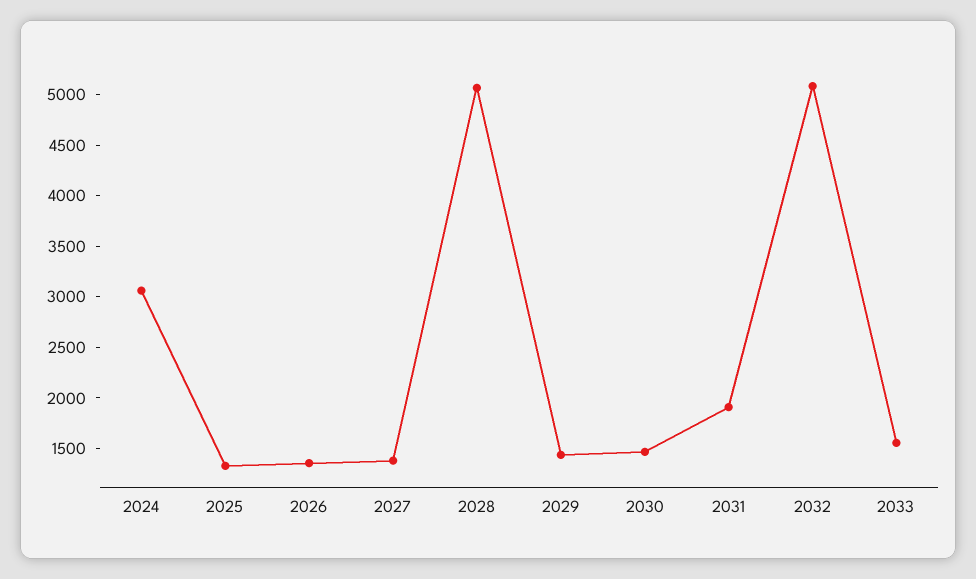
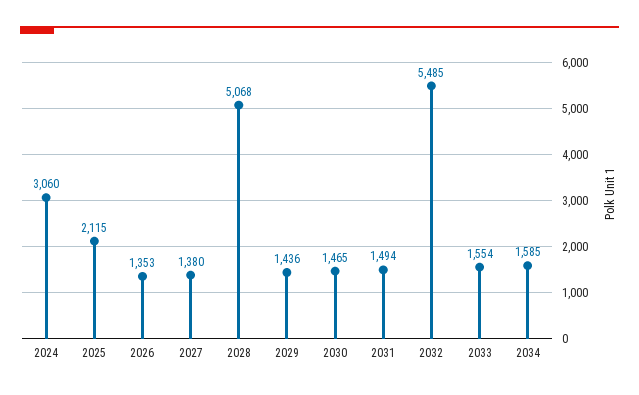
2025: 1300 -> 2115
2031: 1900 -> 1494
2032: 5100 -> 5485
2034: none -> 1585

